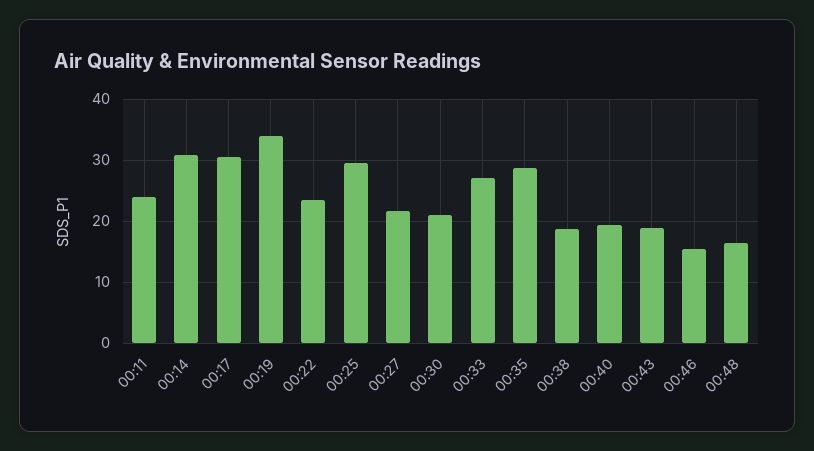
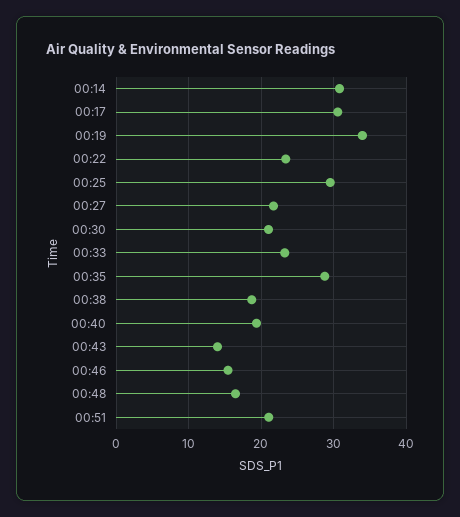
00:11: 24 -> none
00:33: 27 -> 23
00:43: 19 -> 14
00:51: none -> 21

